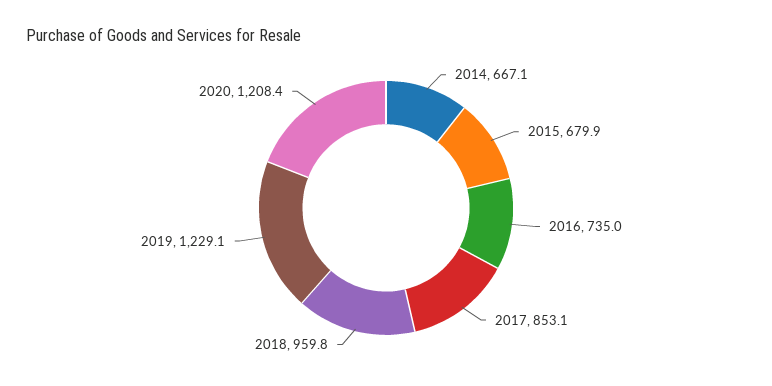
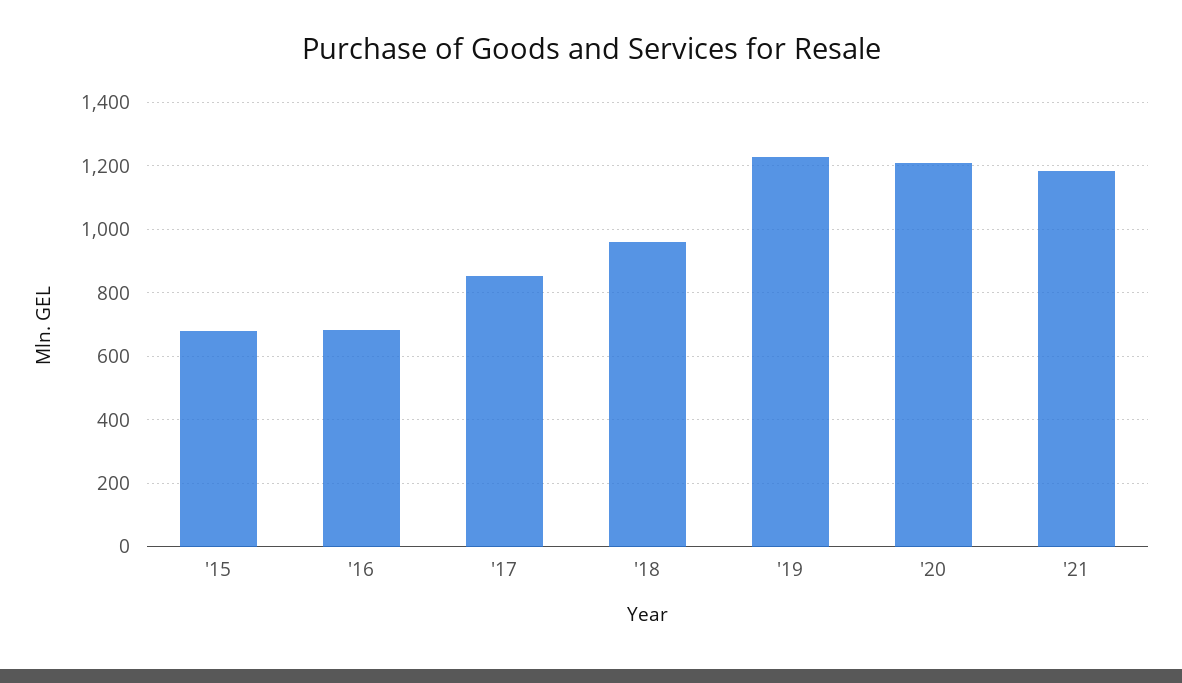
2014: 667.1 -> none
2016: 735 -> 680
'21: none -> 1180

